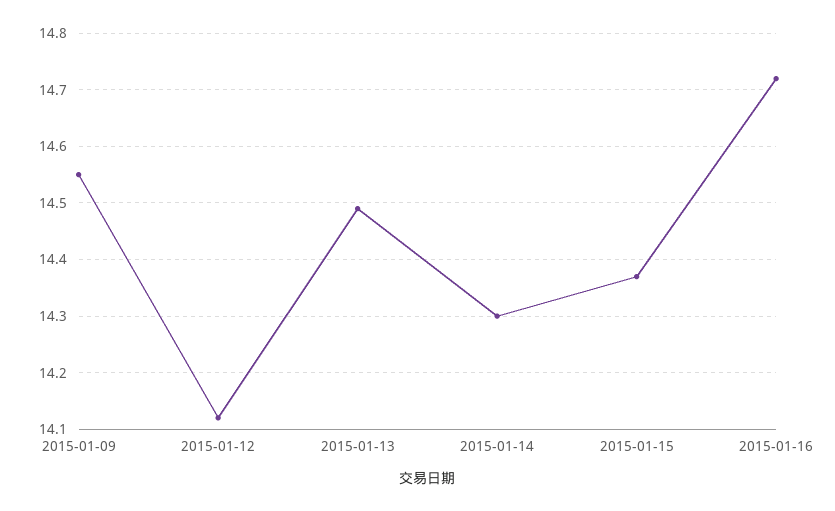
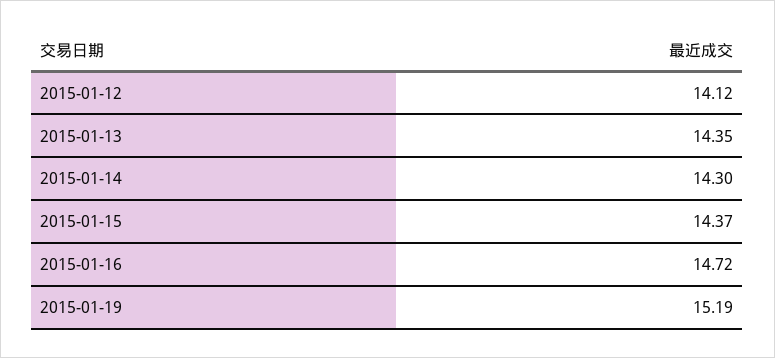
2015-01-09: 14.55 -> none
2015-01-13: 14.5 -> 14.35
2015-01-19: none -> 15.19

